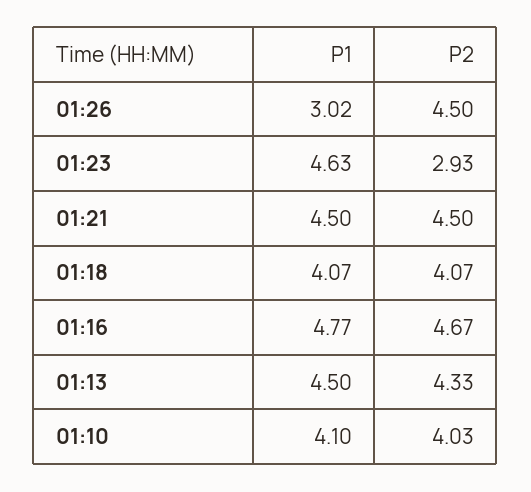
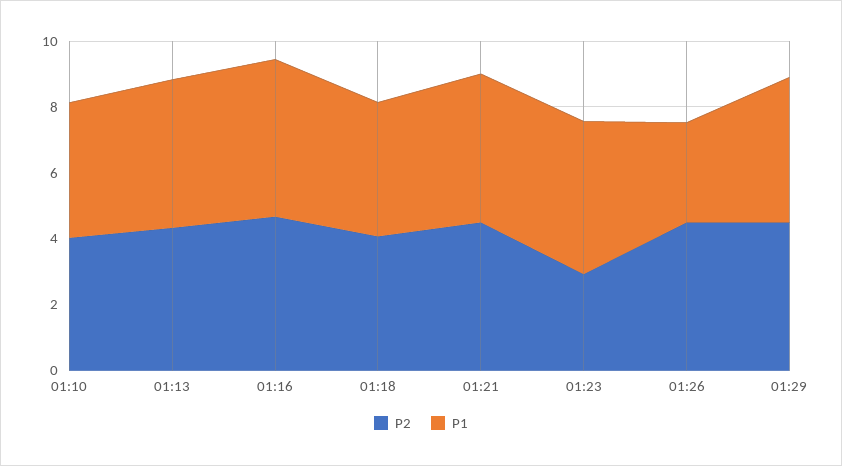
P2, 01:29: none -> 4.5
P1, 01:29: none -> 4.5

